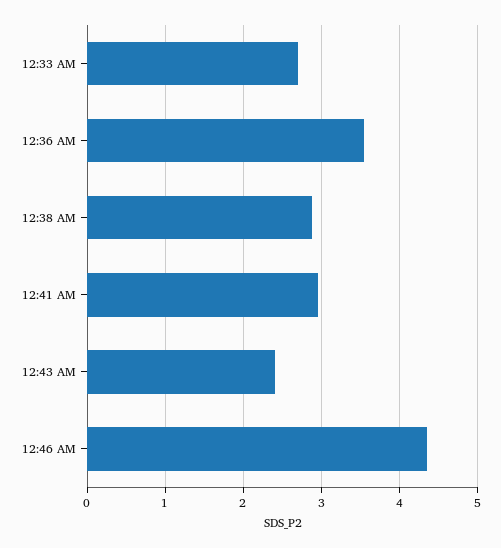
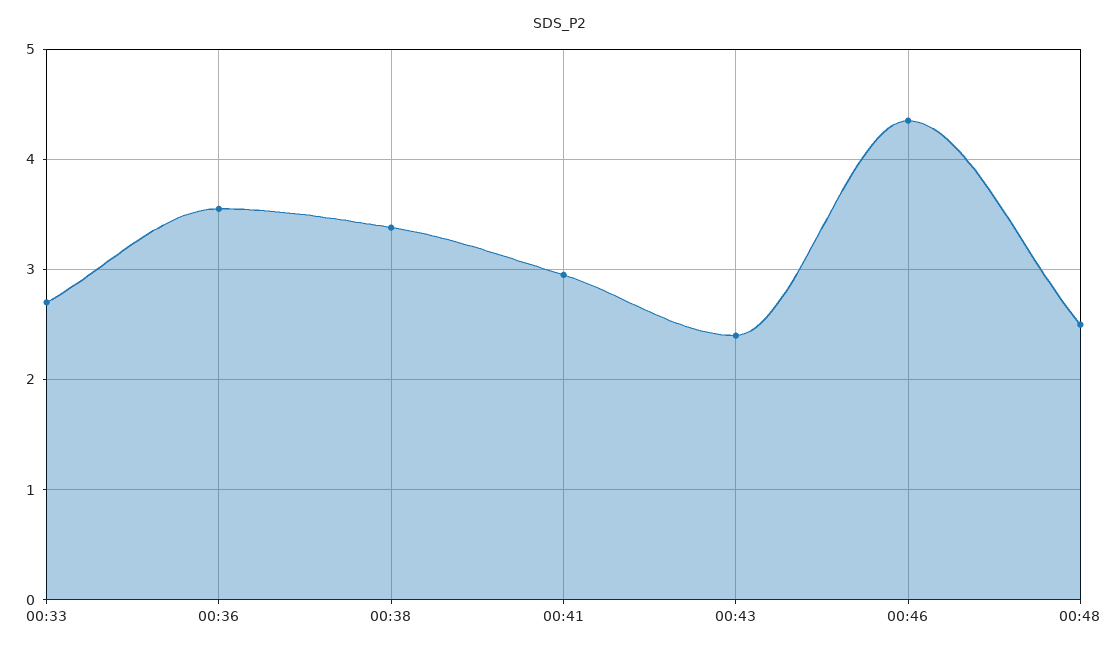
12:38 AM: 2.9 -> 3.4
00:48: none -> 2.5

